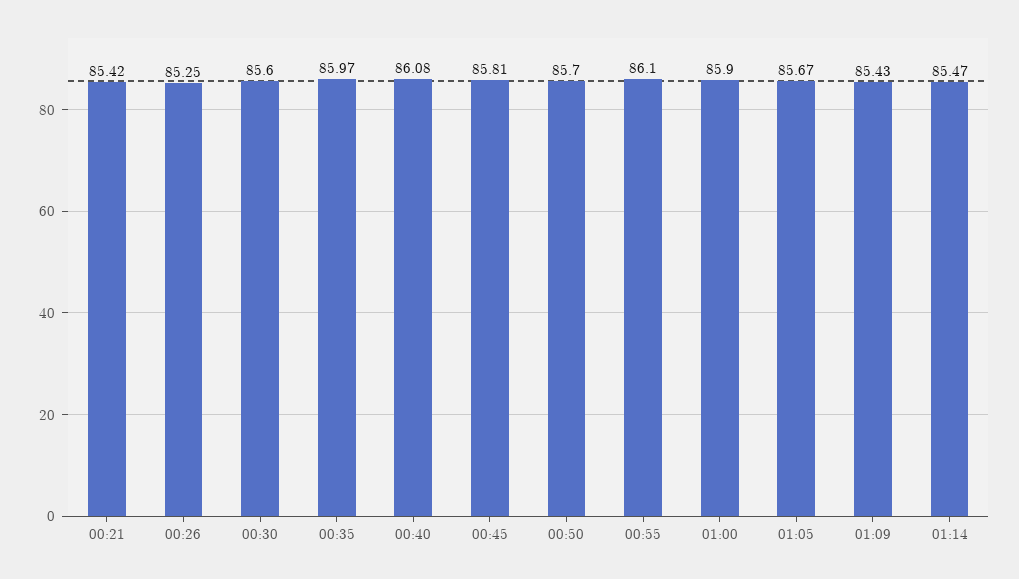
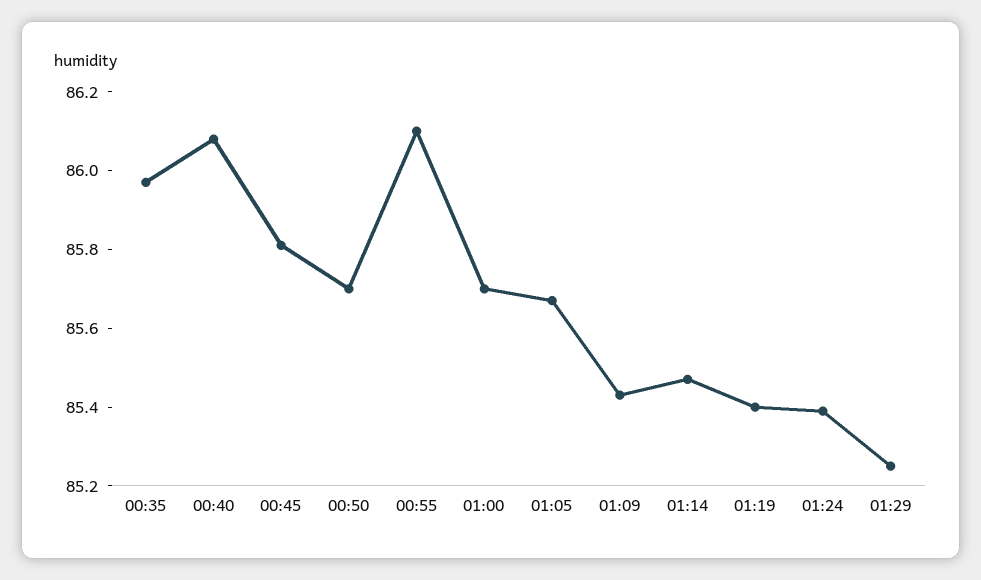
00:21: 85.42 -> none
00:26: 85.25 -> none
00:30: 85.6 -> none
01:00: 85.9 -> 85.7
01:19: none -> 85.4
01:24: none -> 85.4
01:29: none -> 85.25

